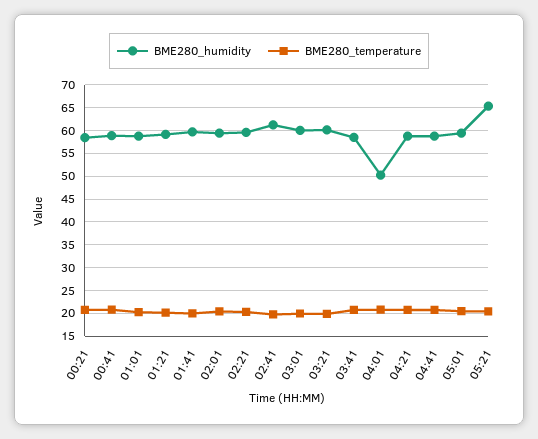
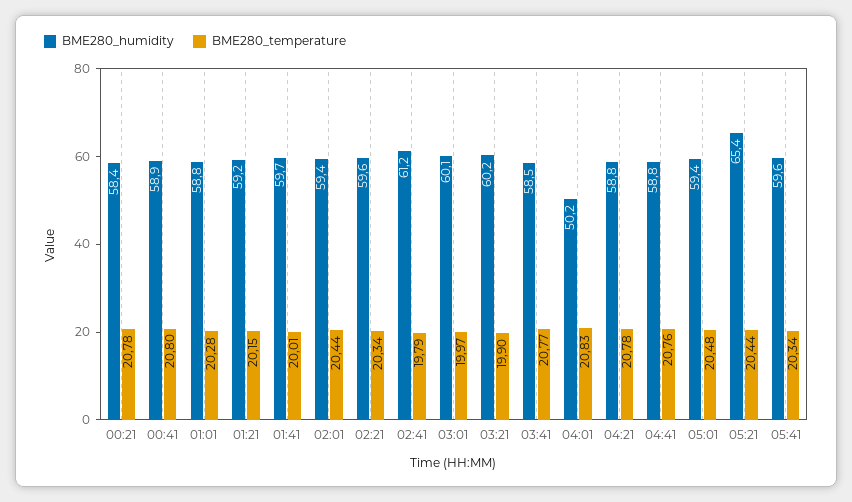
BME280_humidity, 05:41: none -> 59.6
BME280_temperature, 05:41: none -> 20.34

